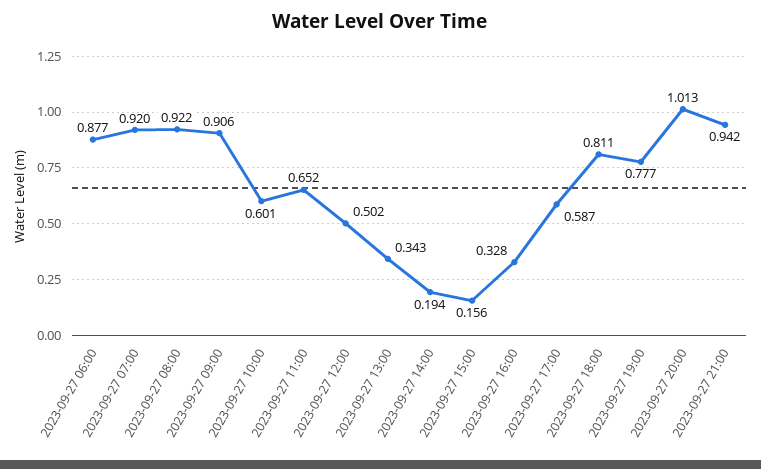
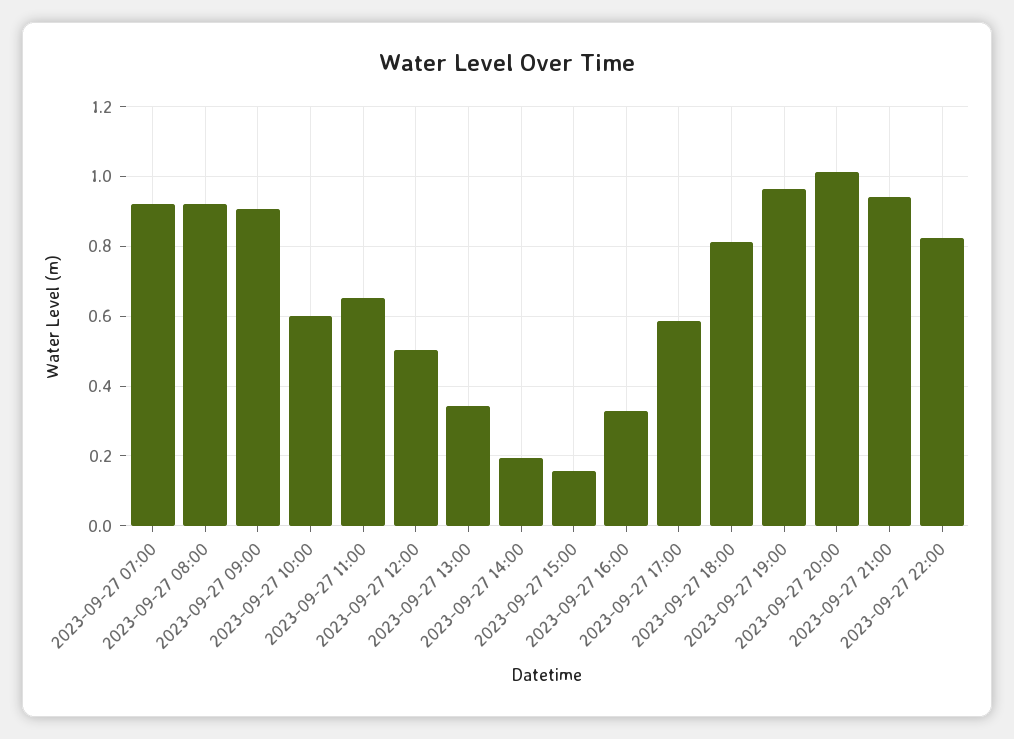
2023-09-27 06:00: 0.877 -> none
2023-09-27 19:00: 0.777 -> 0.96
2023-09-27 22:00: none -> 0.82

